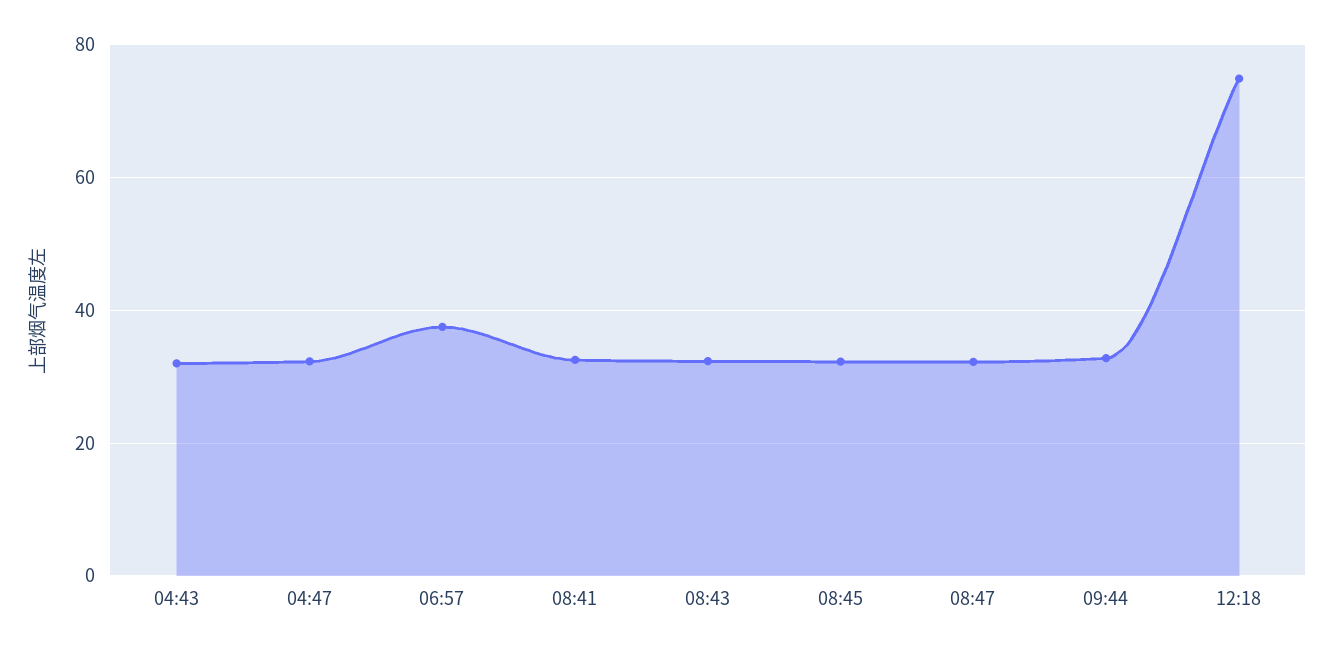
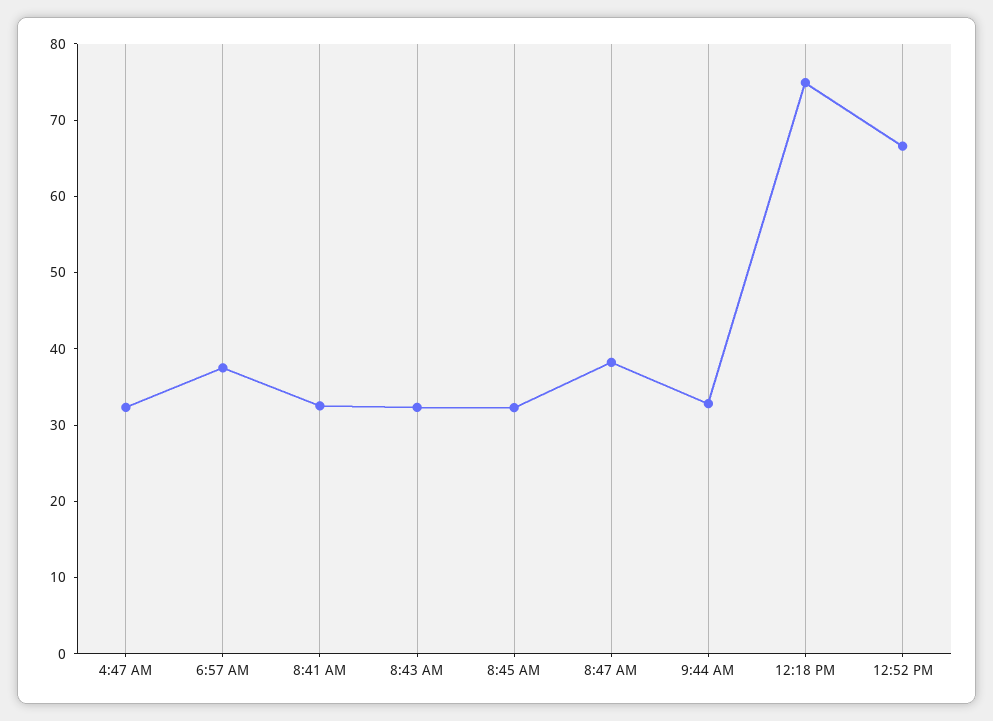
04:43: 32 -> none
08:47: 32 -> 38
12:52 PM: none -> 66

